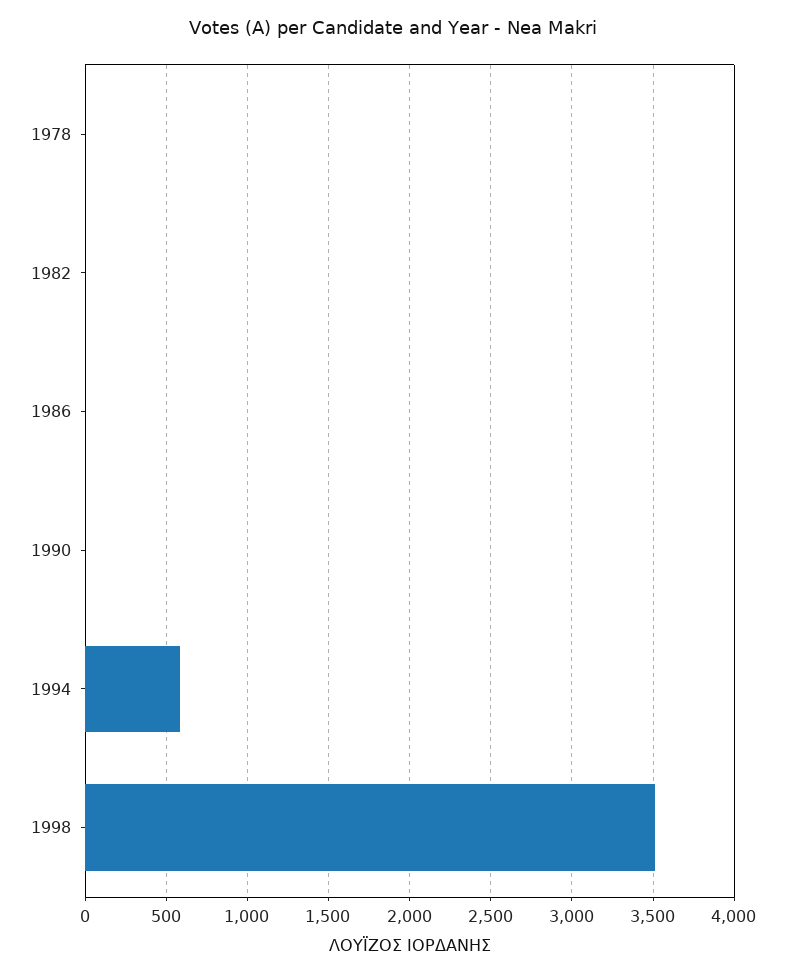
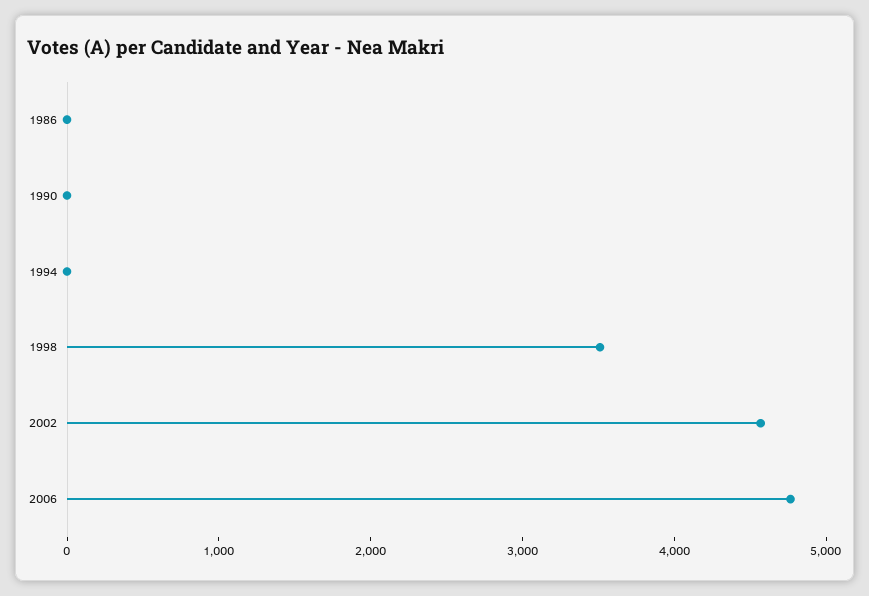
1978: 0 -> none
1982: 0 -> none
1994: 600 -> 0
2002: none -> 4600
2006: none -> 4800

